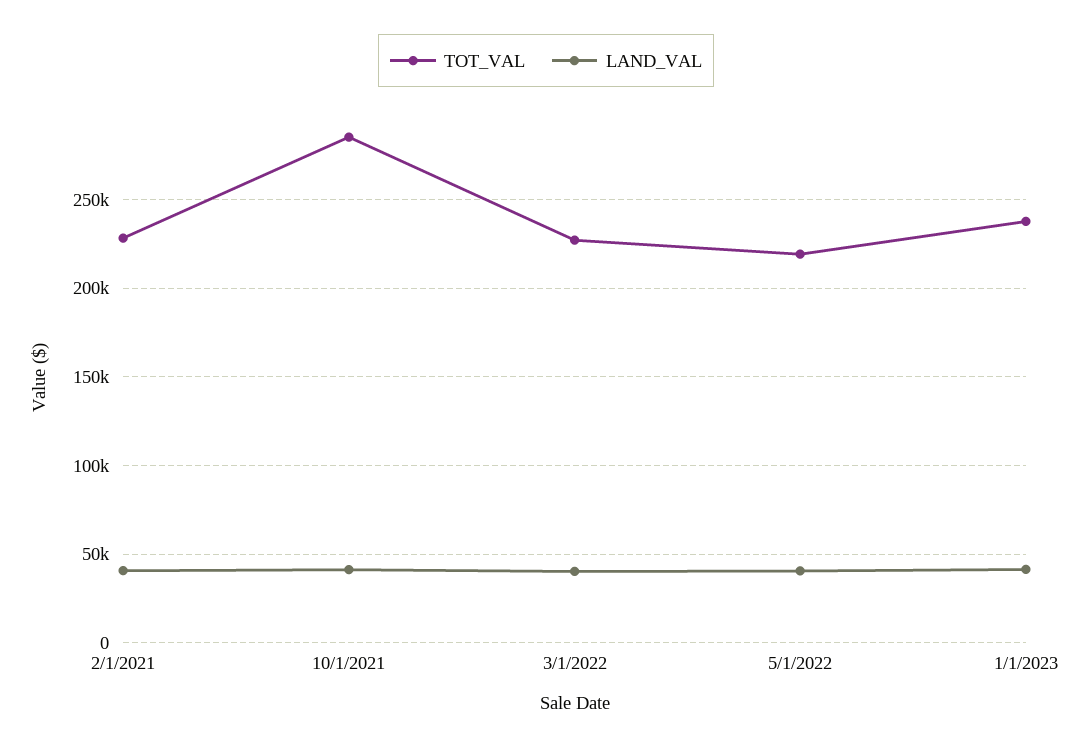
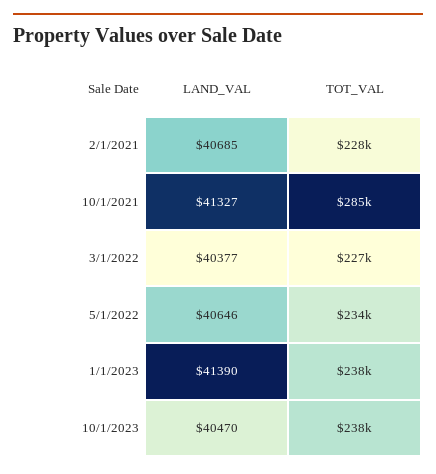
TOT_VAL, 5/1/2022: 220000 -> 234000
LAND_VAL, 10/1/2023: none -> 40470
TOT_VAL, 10/1/2023: none -> 238000

